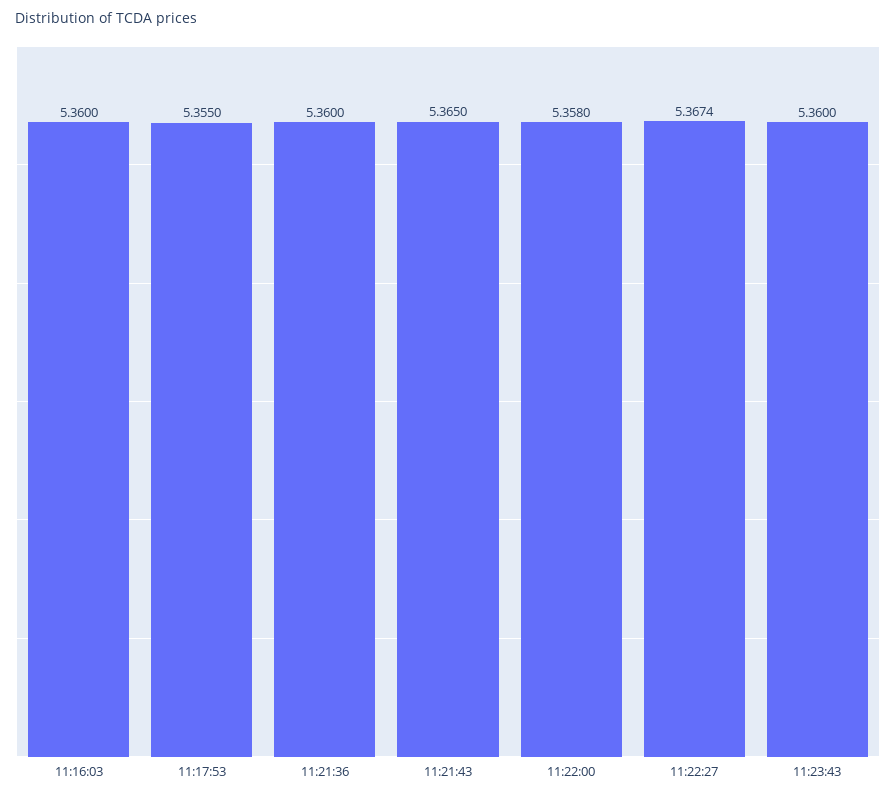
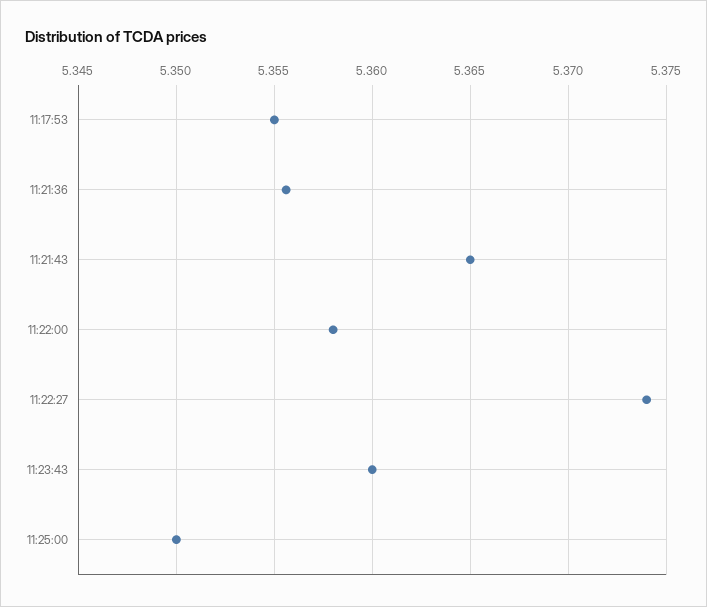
11:16:03: 5.36 -> none
11:21:36: 5.36 -> 5.3555
11:22:27: 5.3674 -> 5.374
11:25:00: none -> 5.35

